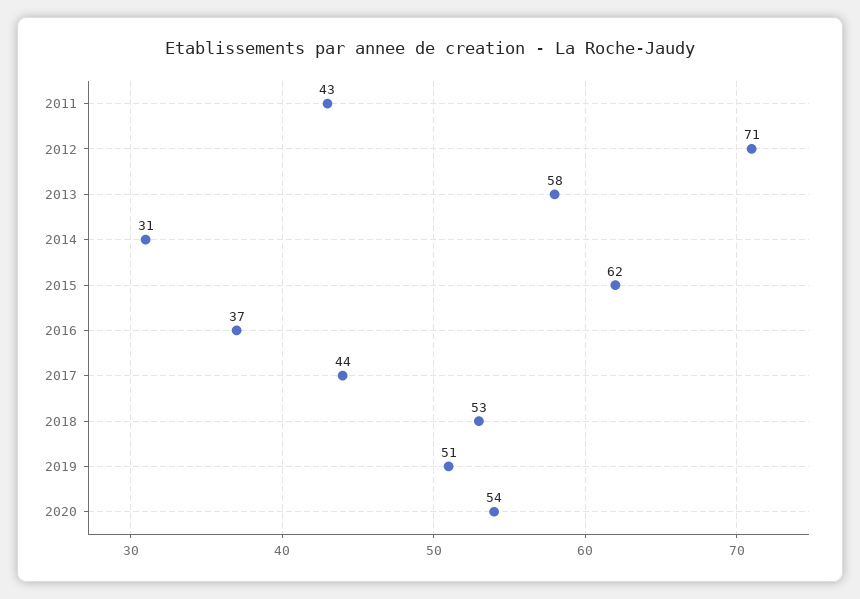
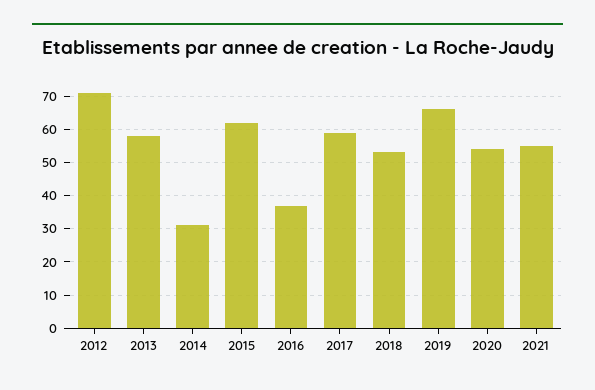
2011: 43 -> none
2017: 44 -> 60
2019: 51 -> 65
2021: none -> 55

